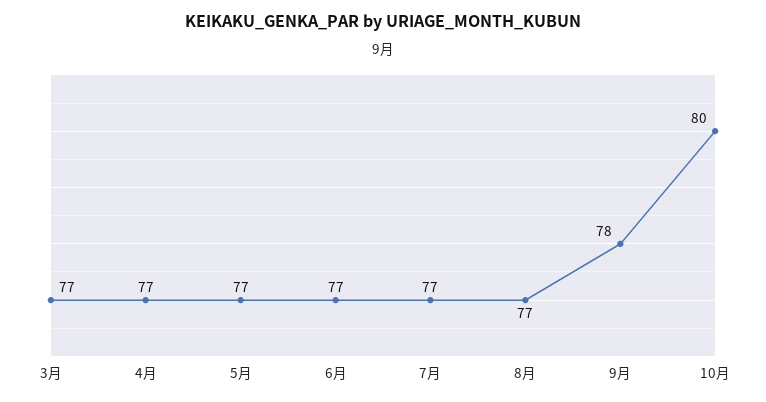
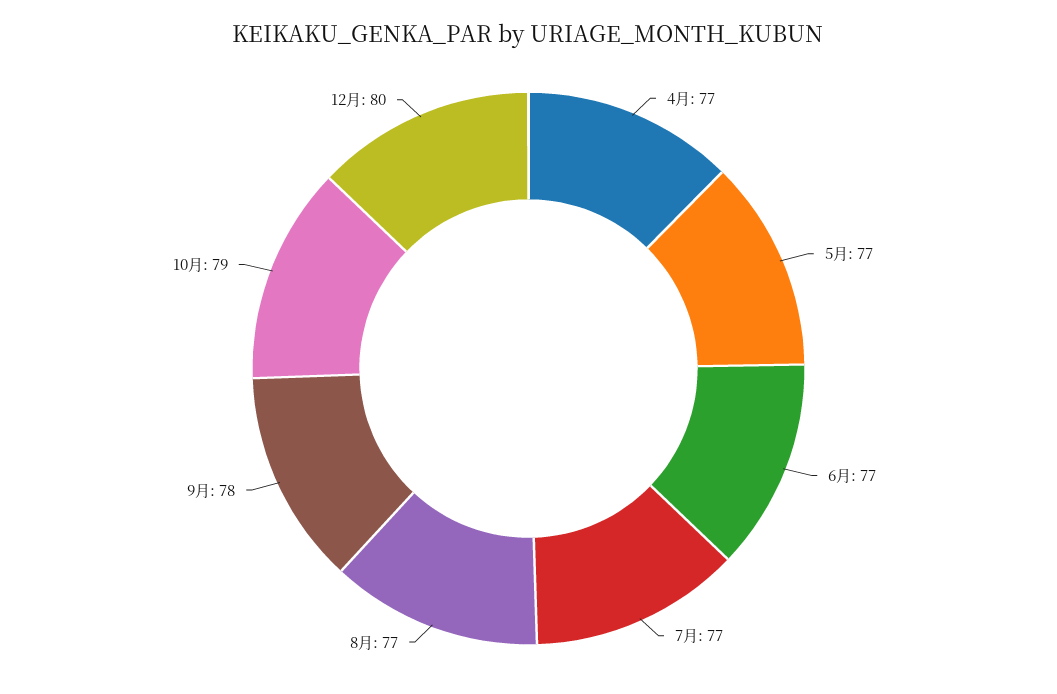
3月: 77 -> none
10月: 80 -> 79
12月: none -> 80

